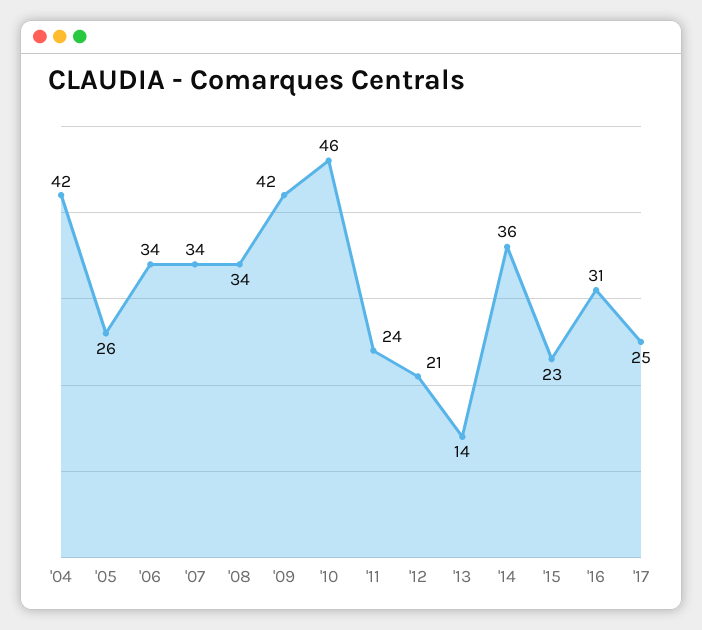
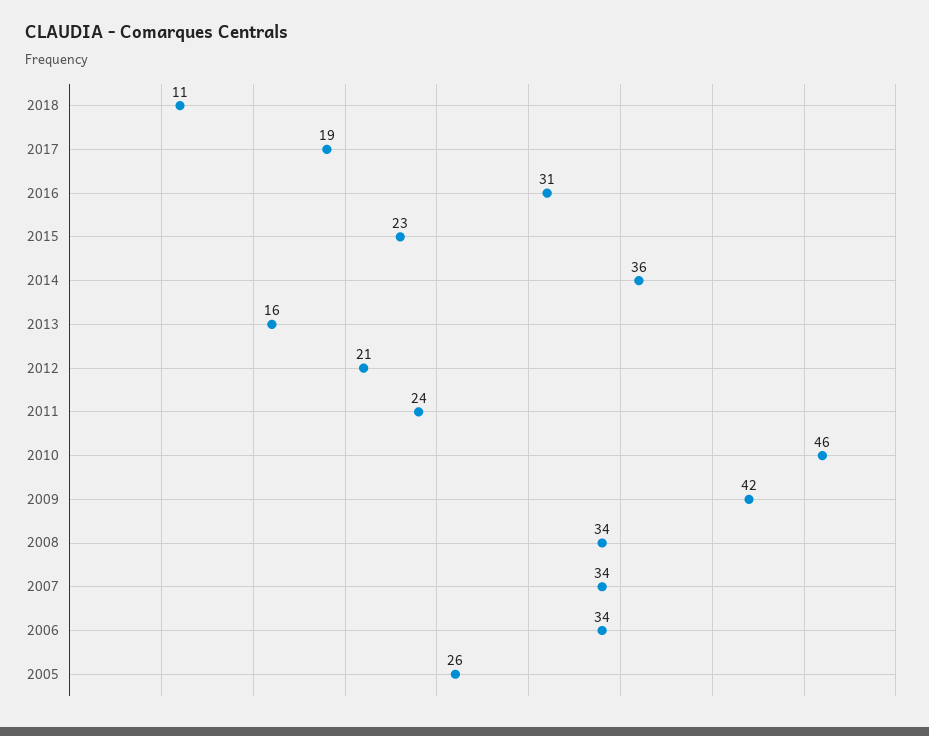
'04: 42 -> none
'13: 14 -> 16
'17: 25 -> 19
2018: none -> 11

